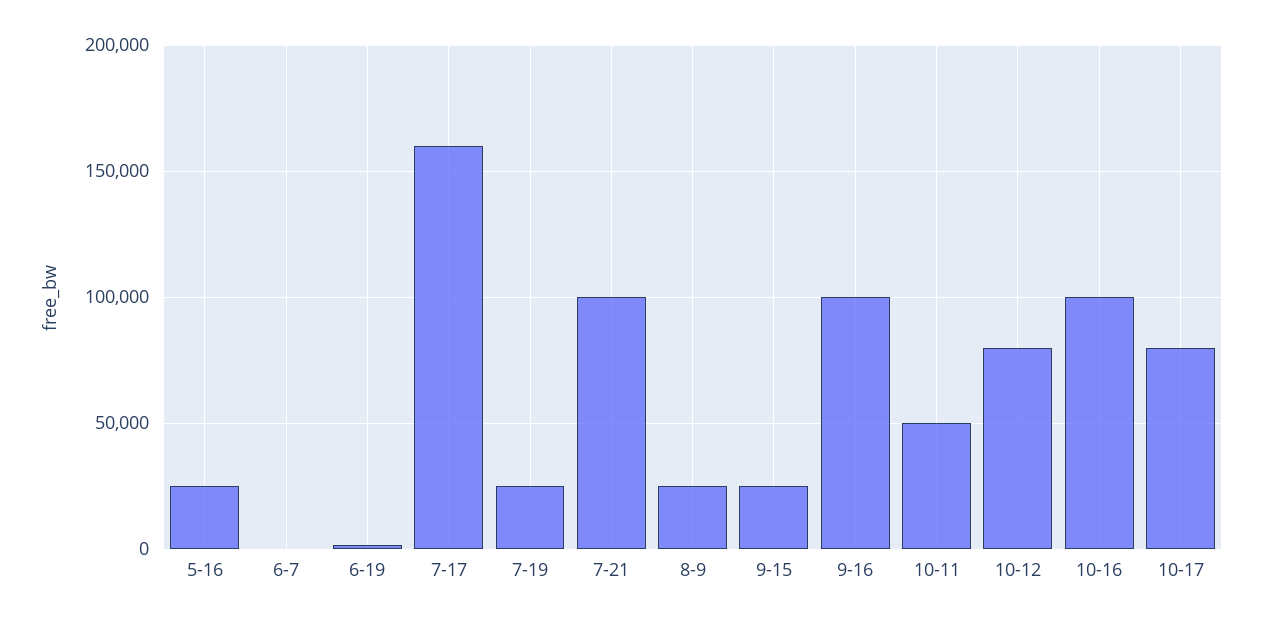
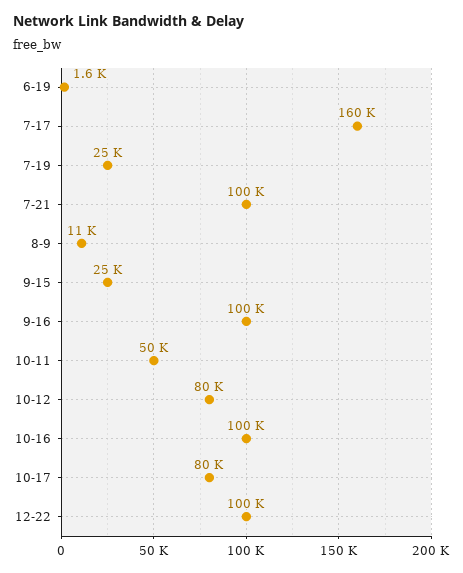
5-16: 25000 -> none
6-7: 0 -> none
8-9: 25000 -> 11000
12-22: none -> 100000

